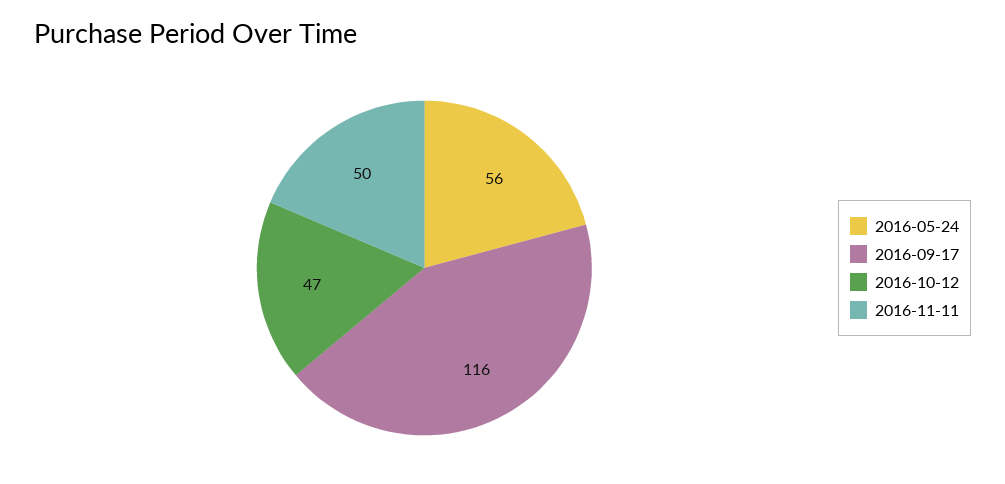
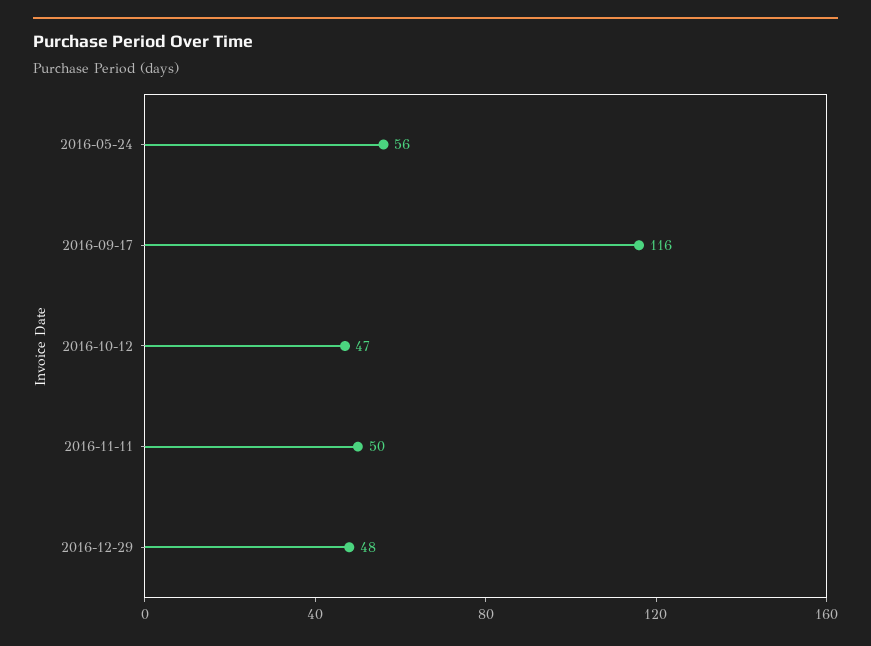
2016-12-29: none -> 48

